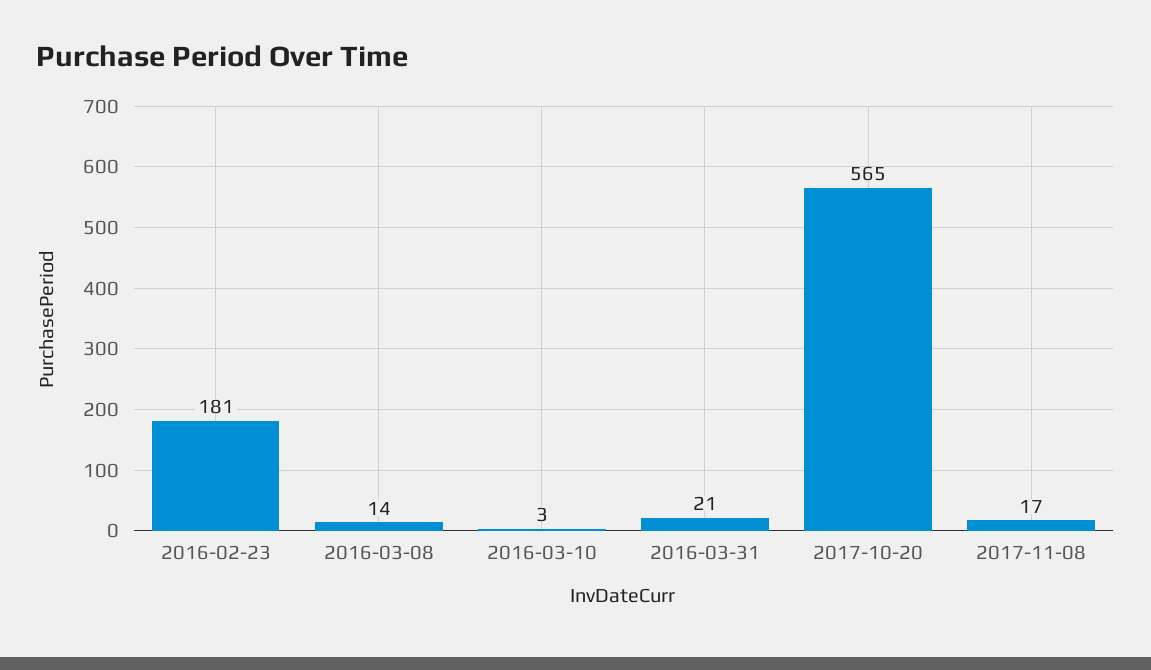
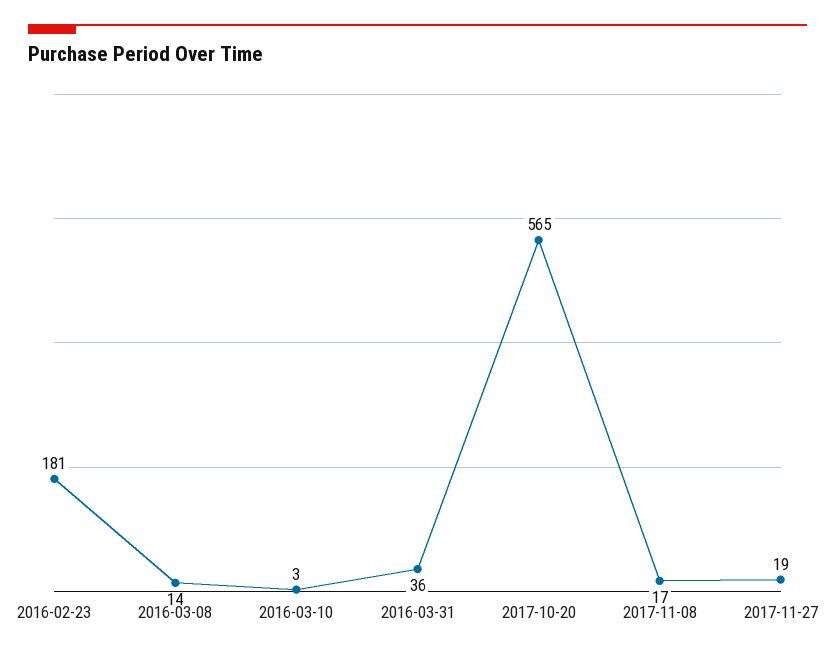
2016-03-31: 21 -> 36
2017-11-27: none -> 19

